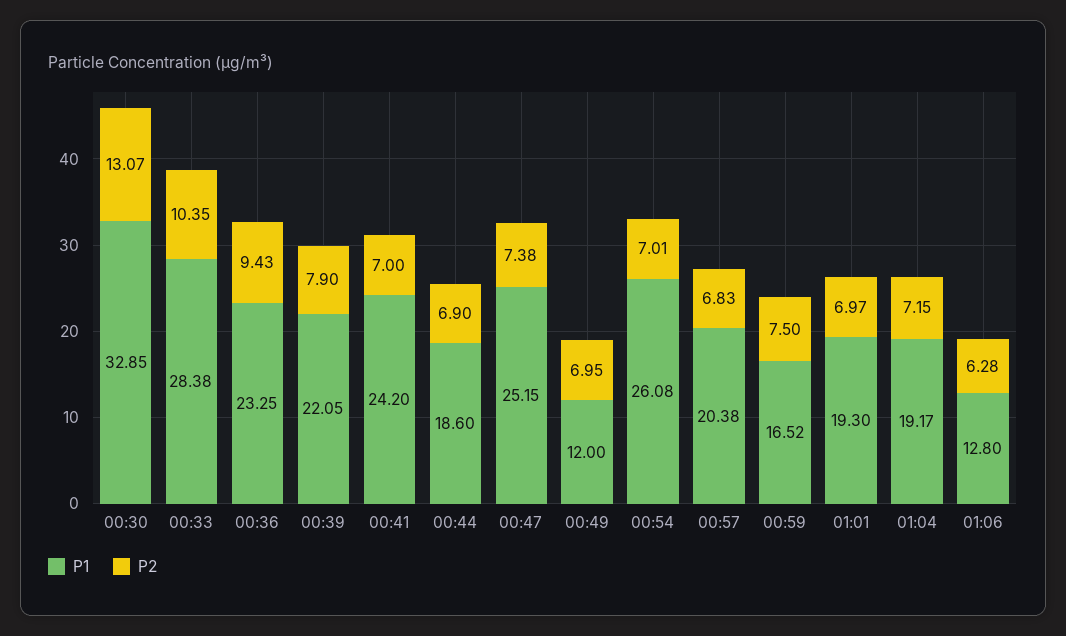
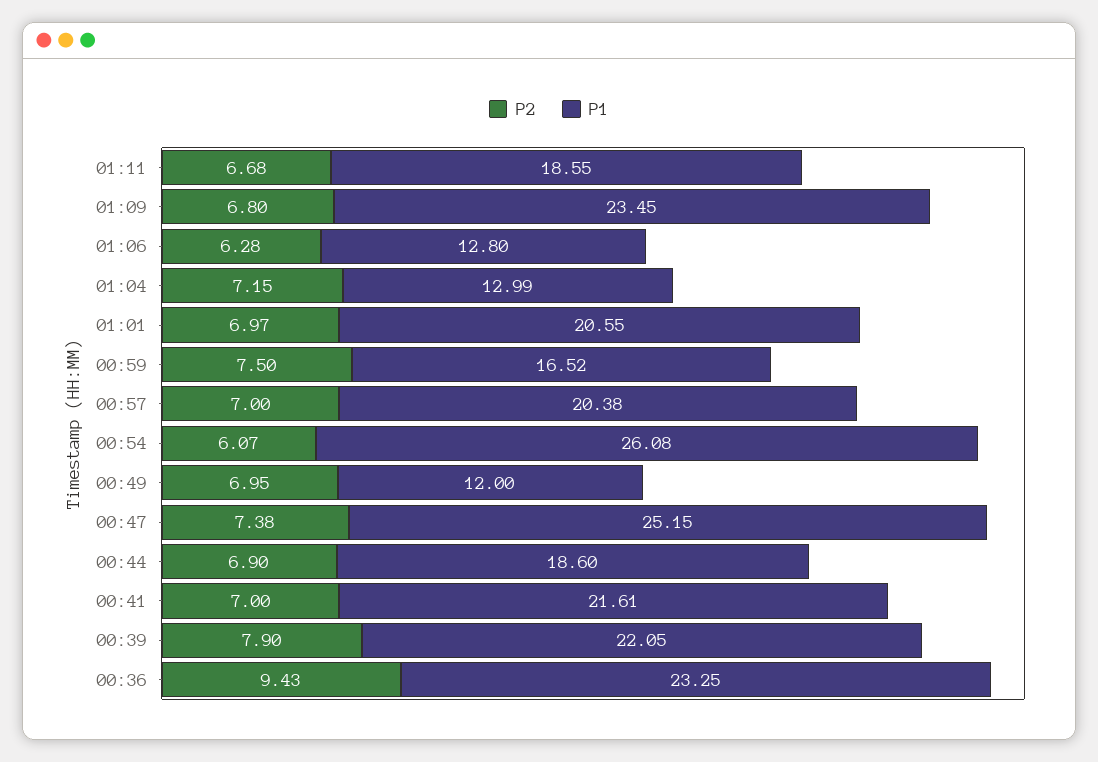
P1, 00:30: 32.85 -> none
P2, 00:30: 13.07 -> none
P1, 00:33: 28.38 -> none
P2, 00:33: 10.35 -> none
P1, 00:41: 24.2 -> 21.61
P2, 00:54: 7.01 -> 6.07
P2, 00:57: 6.83 -> 7
P1, 01:01: 19.3 -> 20.55
P1, 01:04: 19.17 -> 12.99
P2, 01:11: none -> 6.68
P1, 01:11: none -> 18.55
P2, 01:09: none -> 6.8
P1, 01:09: none -> 23.45

